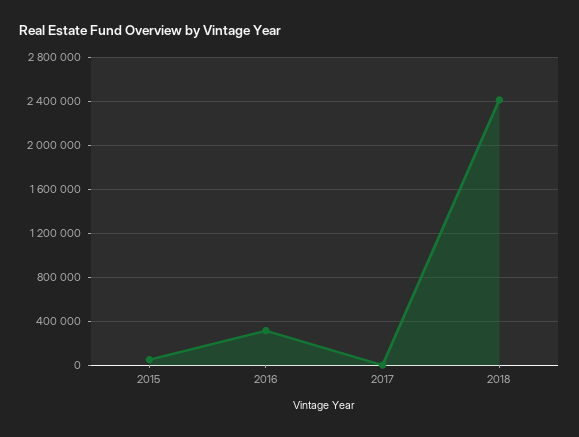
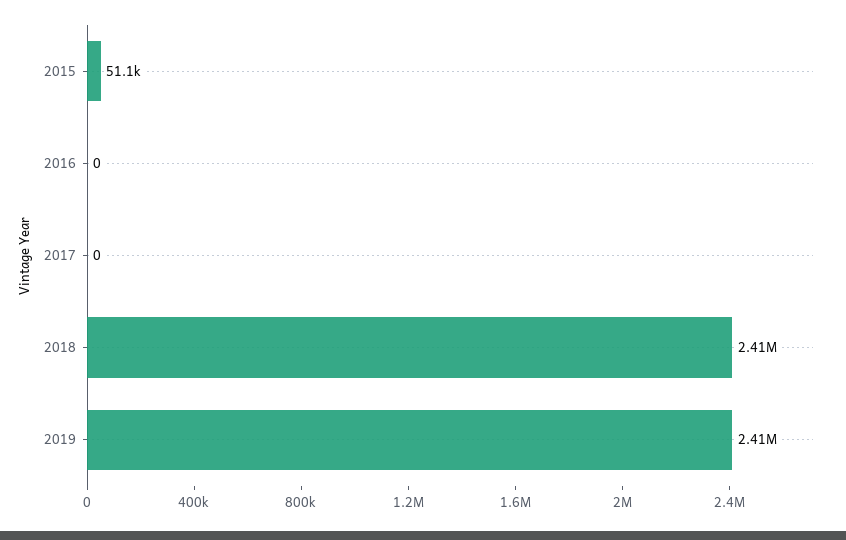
2016: 300000 -> 0
2019: none -> 2410000

